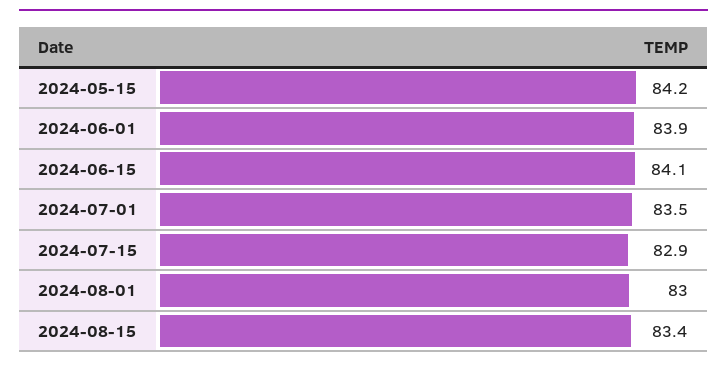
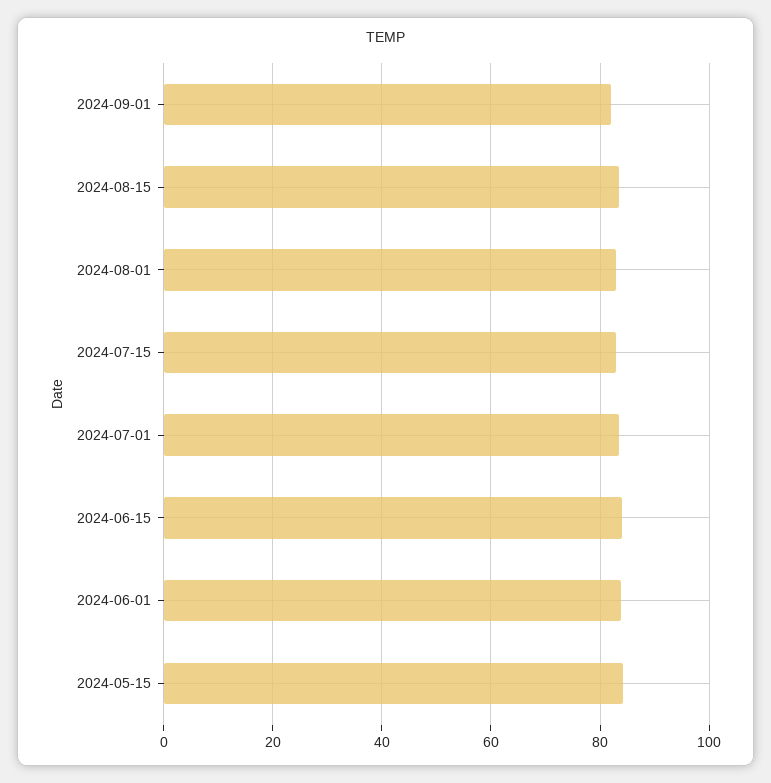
2024-09-01: none -> 82

